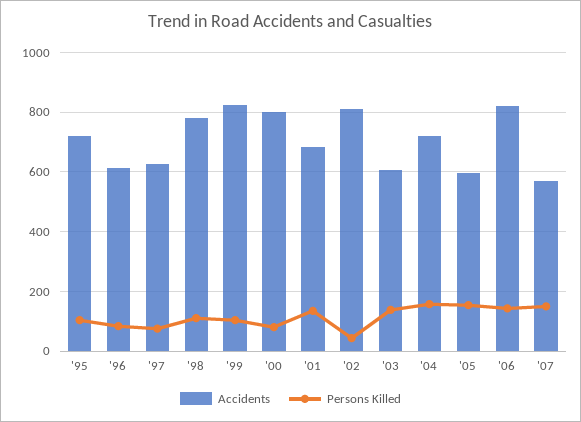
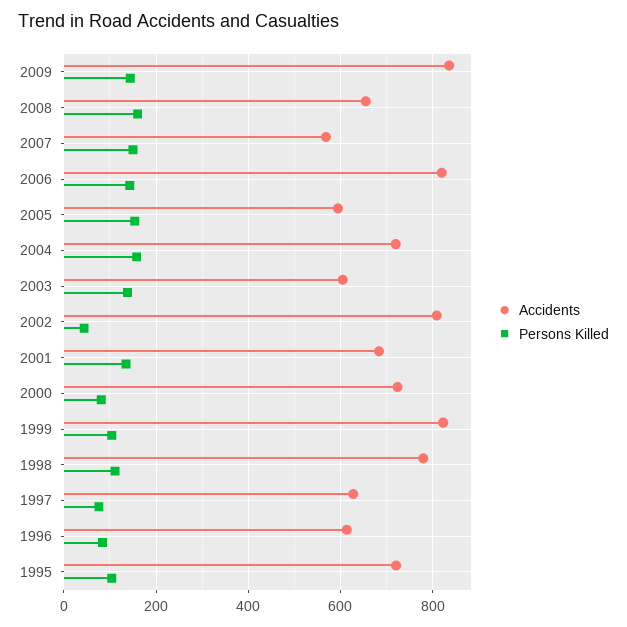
Accidents, '00: 800 -> 720
Accidents, 2009: none -> 840
Persons Killed, 2009: none -> 140
Accidents, 2008: none -> 660
Persons Killed, 2008: none -> 160

